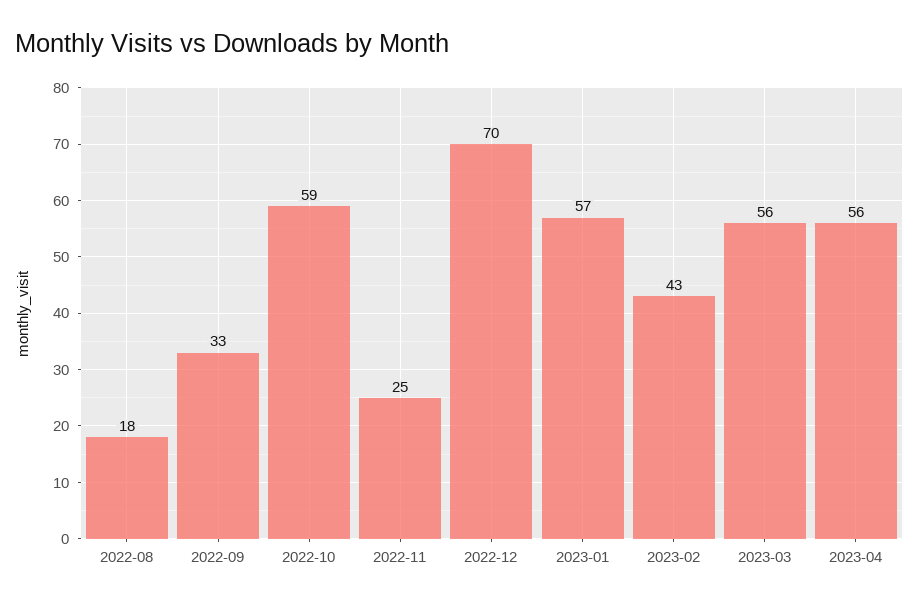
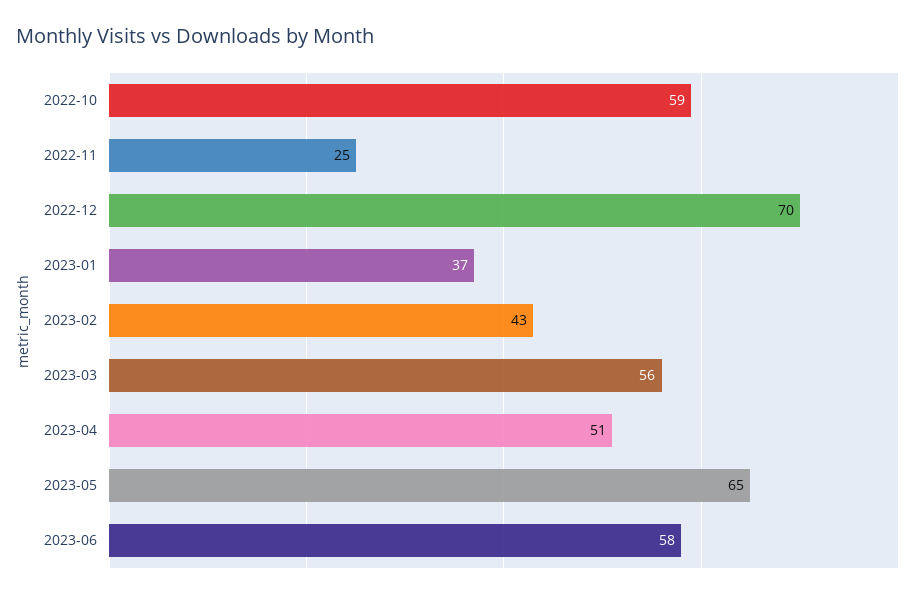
2022-08: 18 -> none
2022-09: 33 -> none
2023-01: 57 -> 37
2023-04: 56 -> 51
2023-05: none -> 65
2023-06: none -> 58

